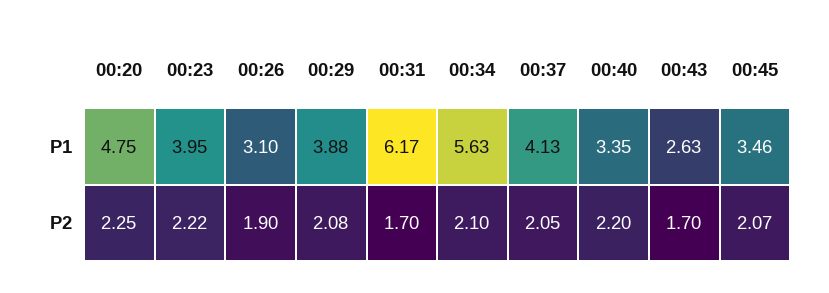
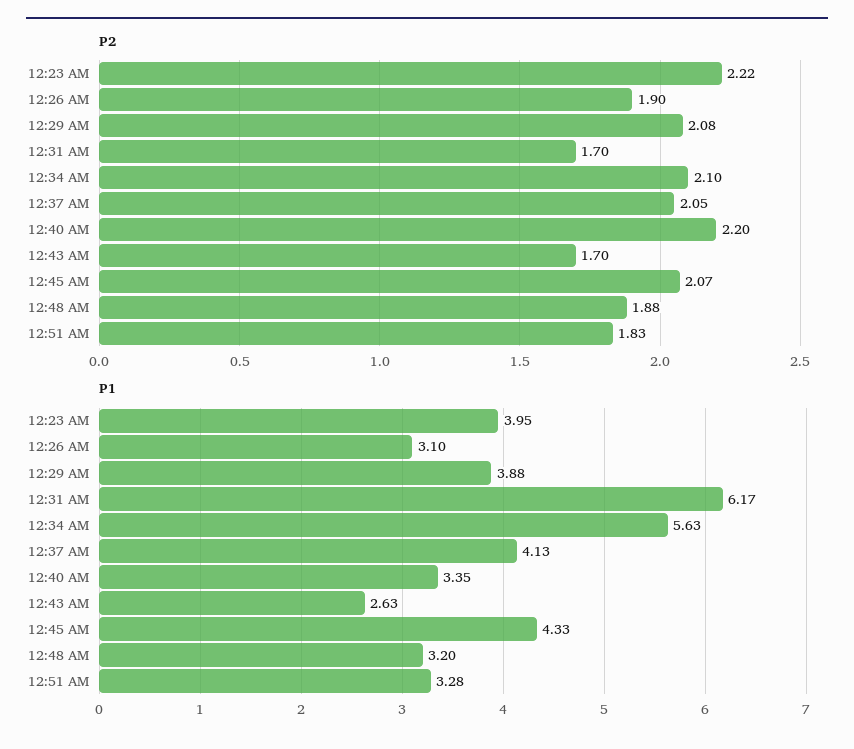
P1, 00:20: 4.75 -> none
P1, 00:45: 3.46 -> 4.33
P2, 00:20: 2.25 -> none
P2, 12:48 AM: none -> 1.88
P2, 12:51 AM: none -> 1.83
P1, 12:48 AM: none -> 3.2
P1, 12:51 AM: none -> 3.28

